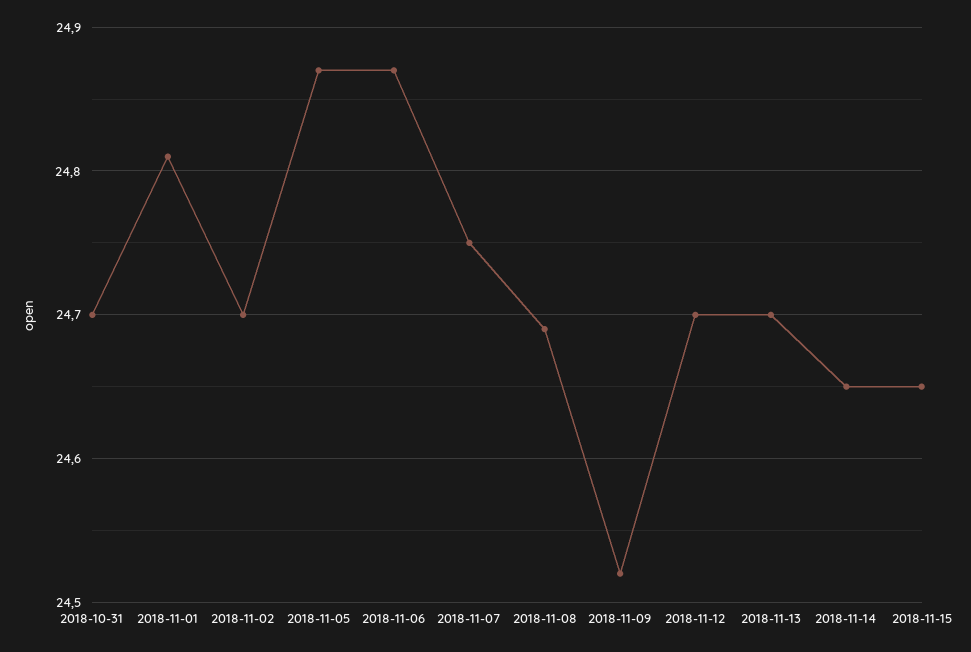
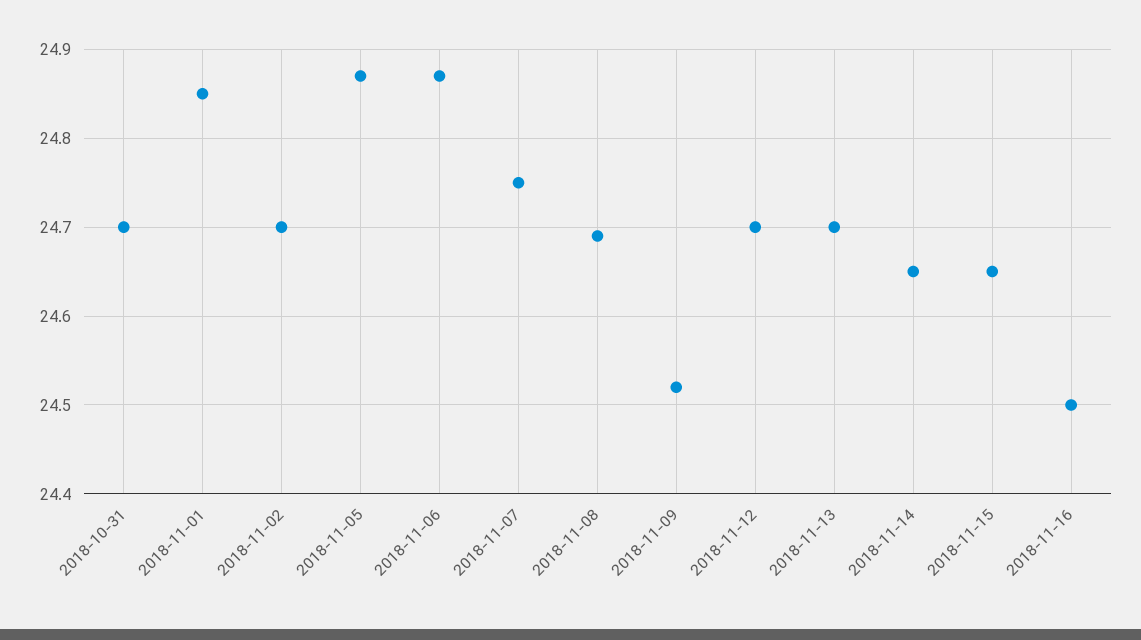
2018-11-01: 24.81 -> 24.85
2018-11-16: none -> 24.5

